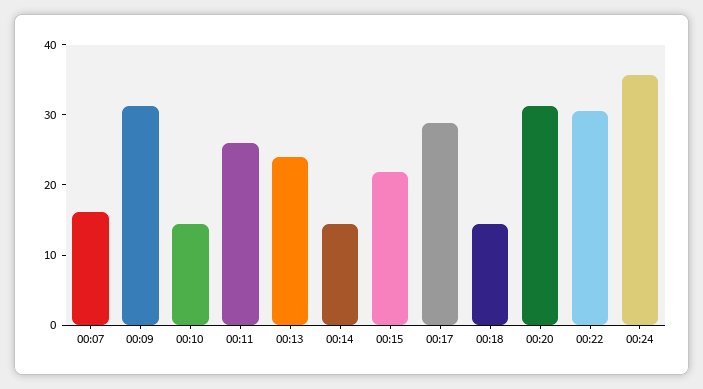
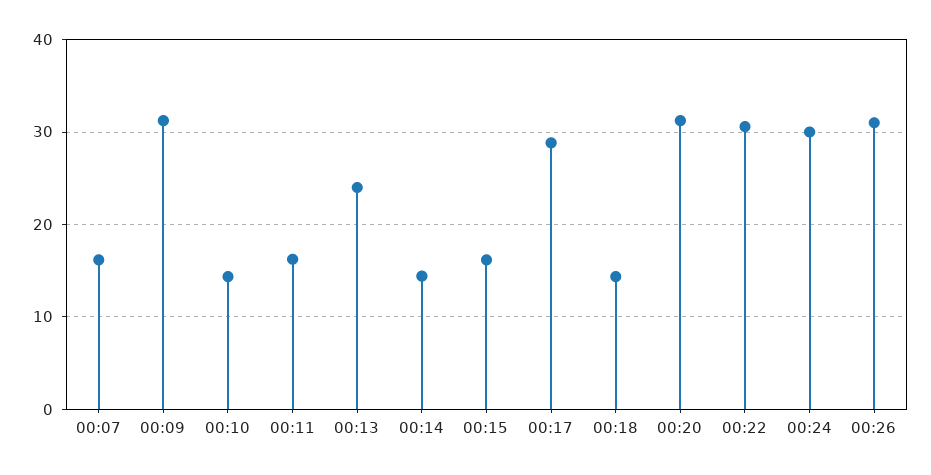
00:11: 26 -> 16
00:15: 22 -> 16
00:24: 36 -> 30
00:26: none -> 31

